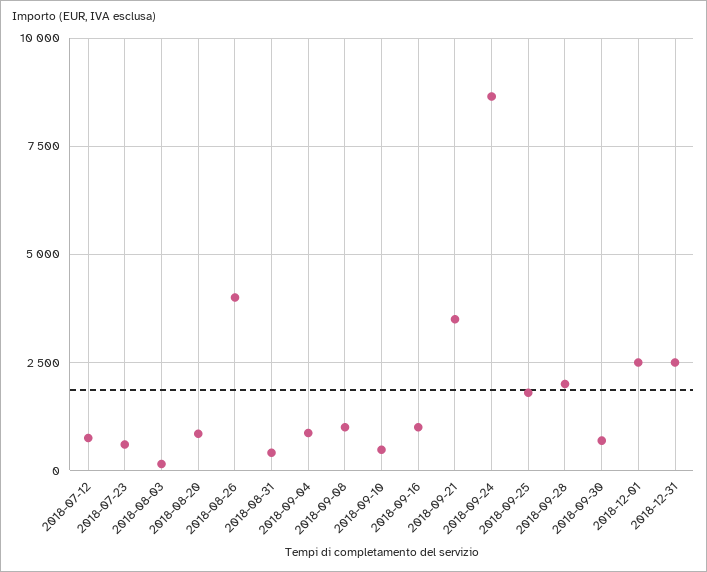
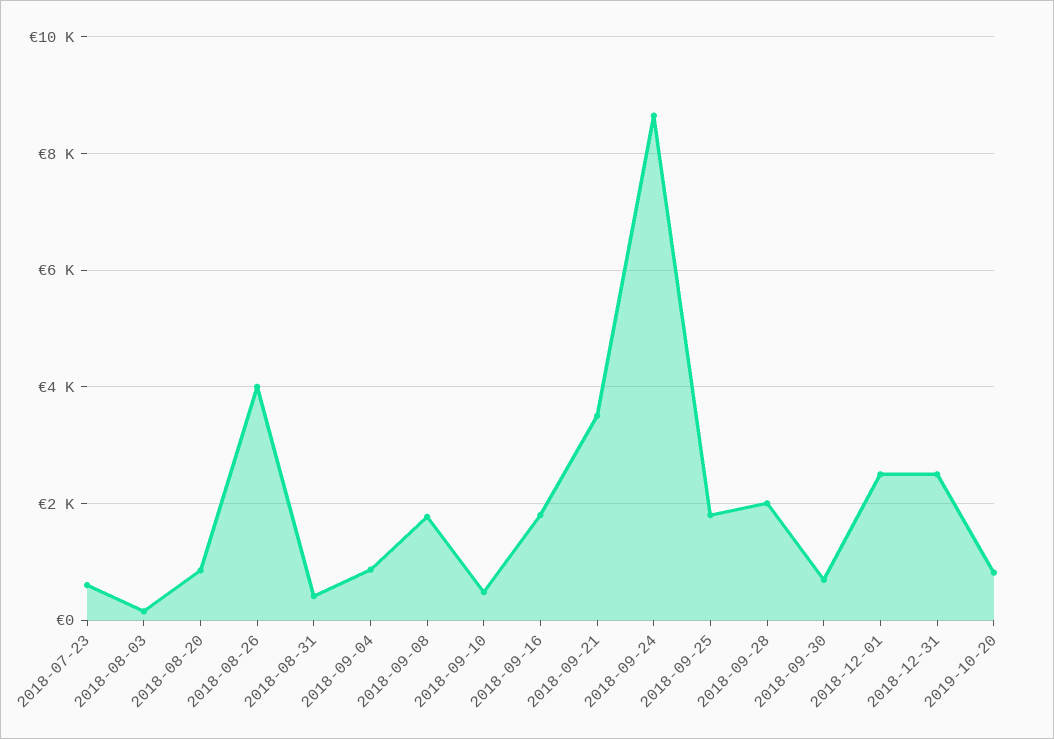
2018-07-12: 750 -> none
2018-09-08: 1000 -> 1800
2018-09-16: 1000 -> 1800
2019-10-20: none -> 800

